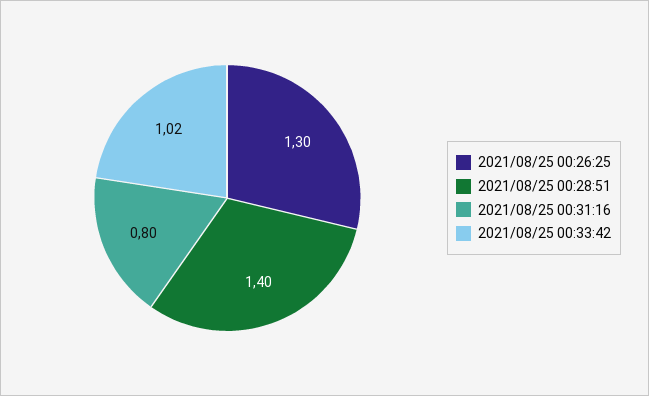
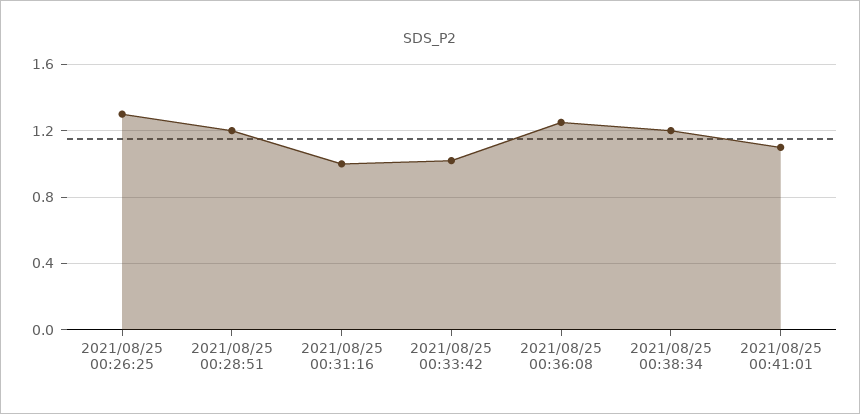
2021/08/25 00:28:51: 1.4 -> 1.2
2021/08/25 00:31:16: 0.8 -> 1
2021/08/25 00:36:08: none -> 1.25
2021/08/25 00:38:34: none -> 1.2
2021/08/25 00:41:01: none -> 1.1

